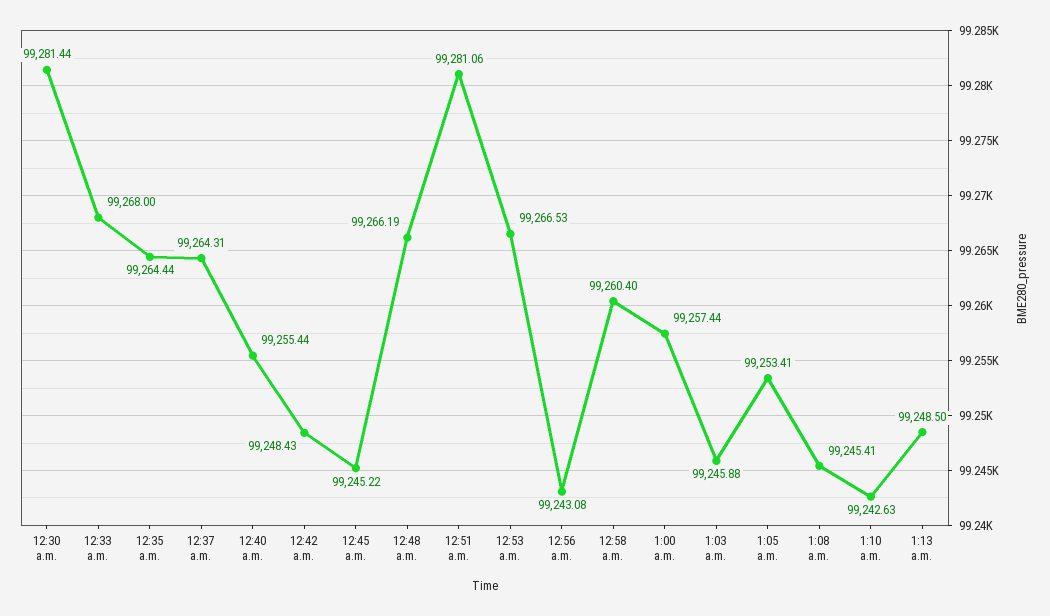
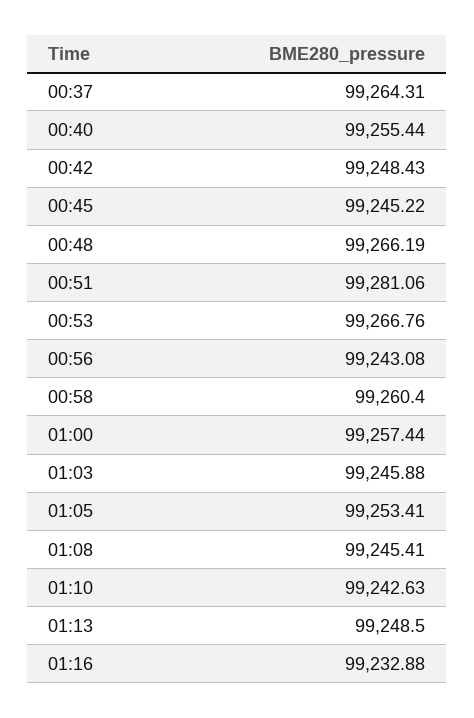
12:30 a.m.: 99281.44 -> none
12:33 a.m.: 99268 -> none
12:35 a.m.: 99264.44 -> none
12:53 a.m.: 99266.53 -> 99266.76
01:16: none -> 99232.88

